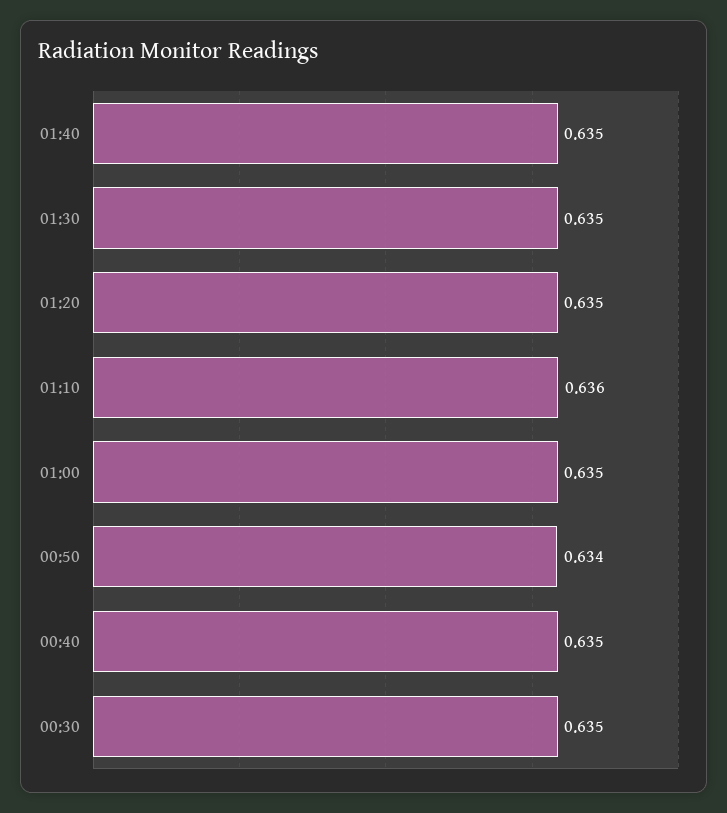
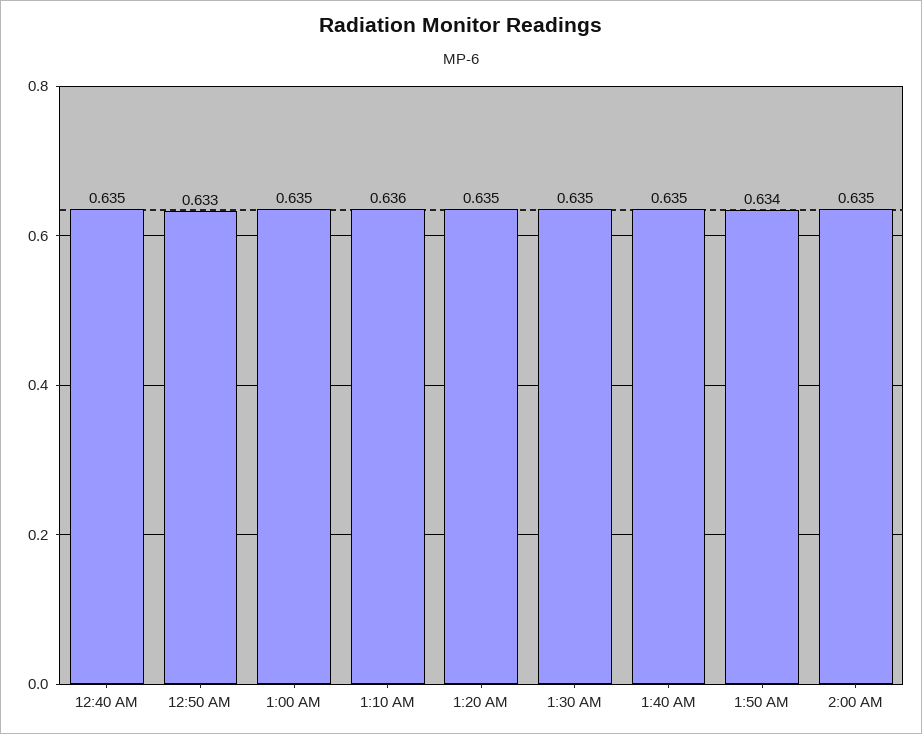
00:50: 0.634 -> 0.633
00:30: 0.635 -> none
1:50 AM: none -> 0.634
2:00 AM: none -> 0.635

